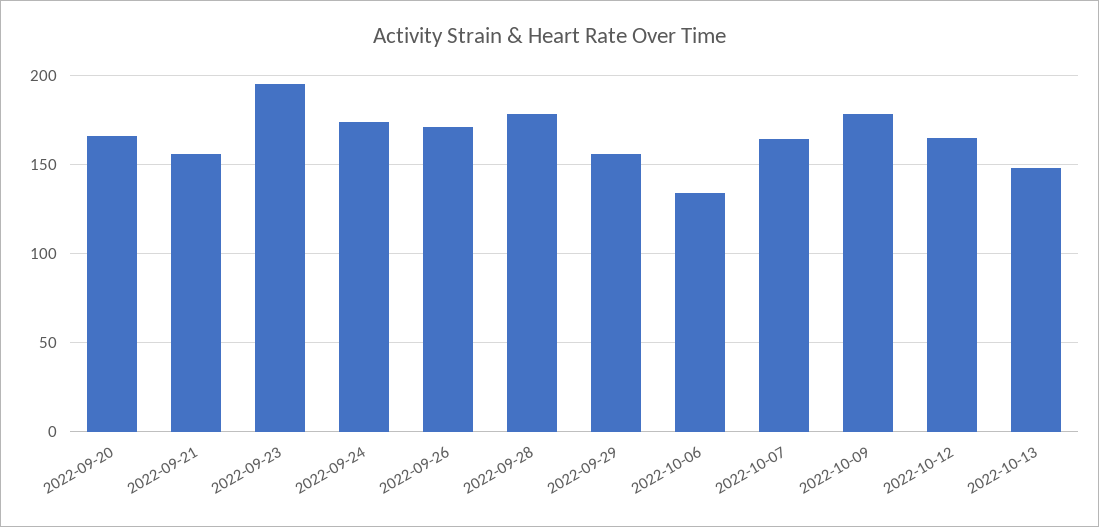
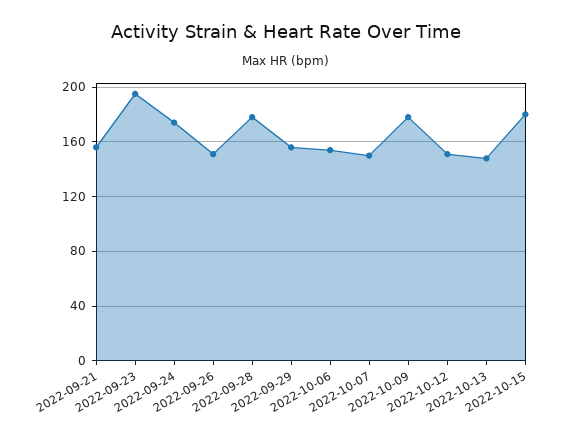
2022-09-20: 165 -> none
2022-09-26: 170 -> 150
2022-10-06: 135 -> 155
2022-10-07: 165 -> 150
2022-10-12: 165 -> 150
2022-10-15: none -> 180

